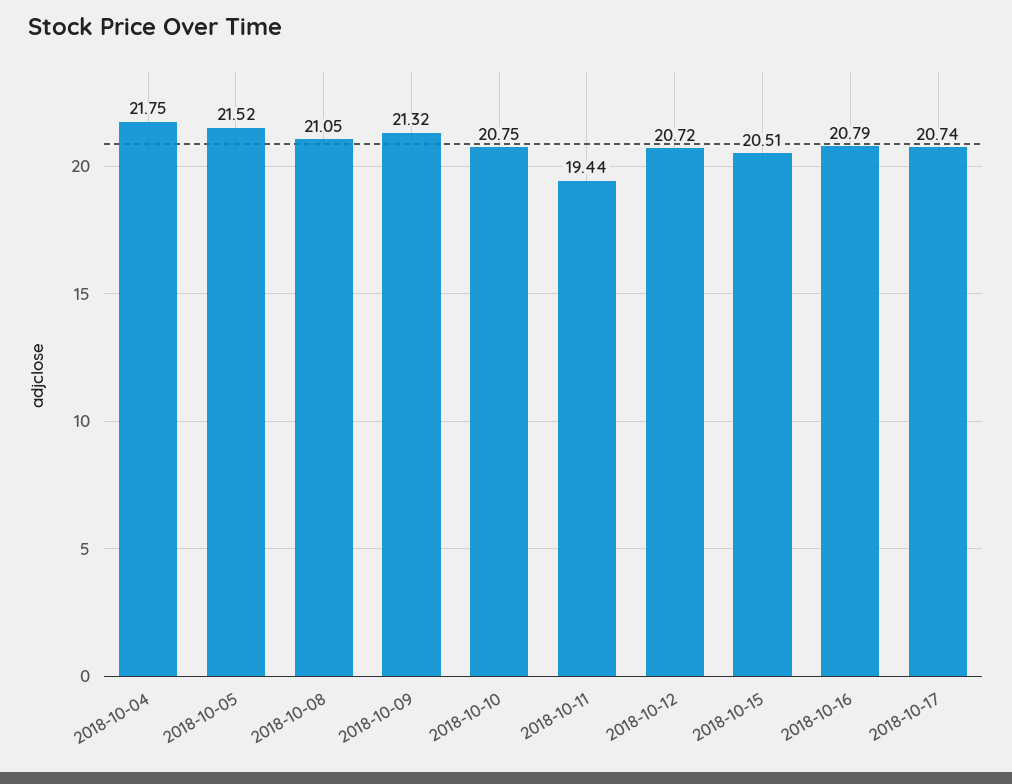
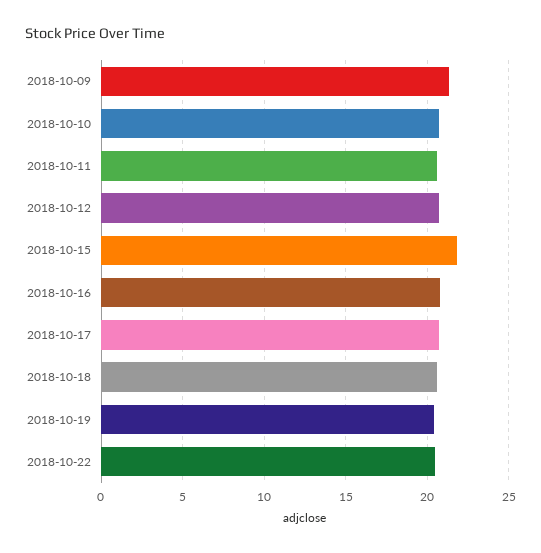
2018-10-04: 21.75 -> none
2018-10-05: 21.52 -> none
2018-10-08: 21.05 -> none
2018-10-11: 19.44 -> 20.5
2018-10-15: 20.51 -> 22
2018-10-18: none -> 20.5
2018-10-19: none -> 20.5
2018-10-22: none -> 20.5

